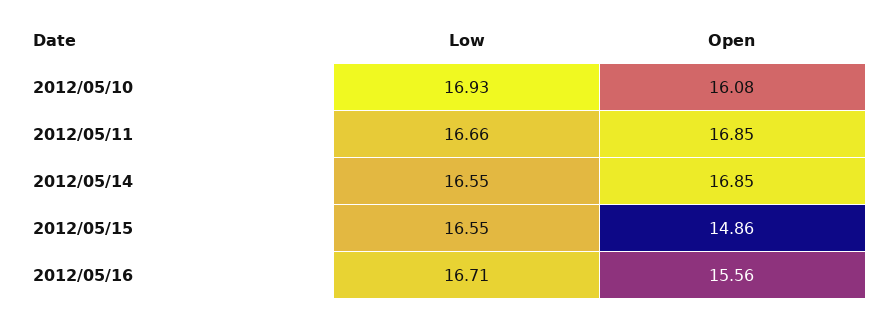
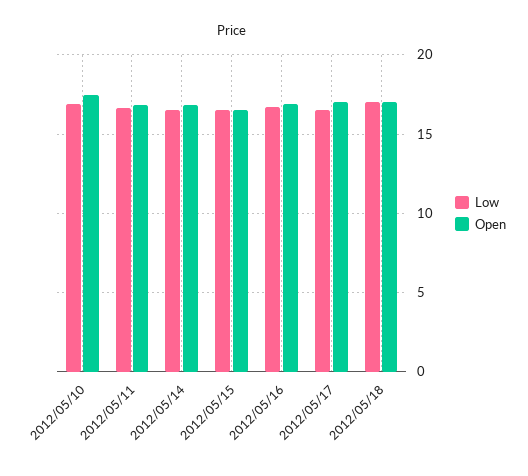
Open, 2012/05/10: 16.08 -> 17.5
Open, 2012/05/15: 14.86 -> 16.5
Open, 2012/05/16: 15.56 -> 17
Low, 2012/05/17: none -> 16.5
Open, 2012/05/17: none -> 17
Low, 2012/05/18: none -> 17
Open, 2012/05/18: none -> 17

